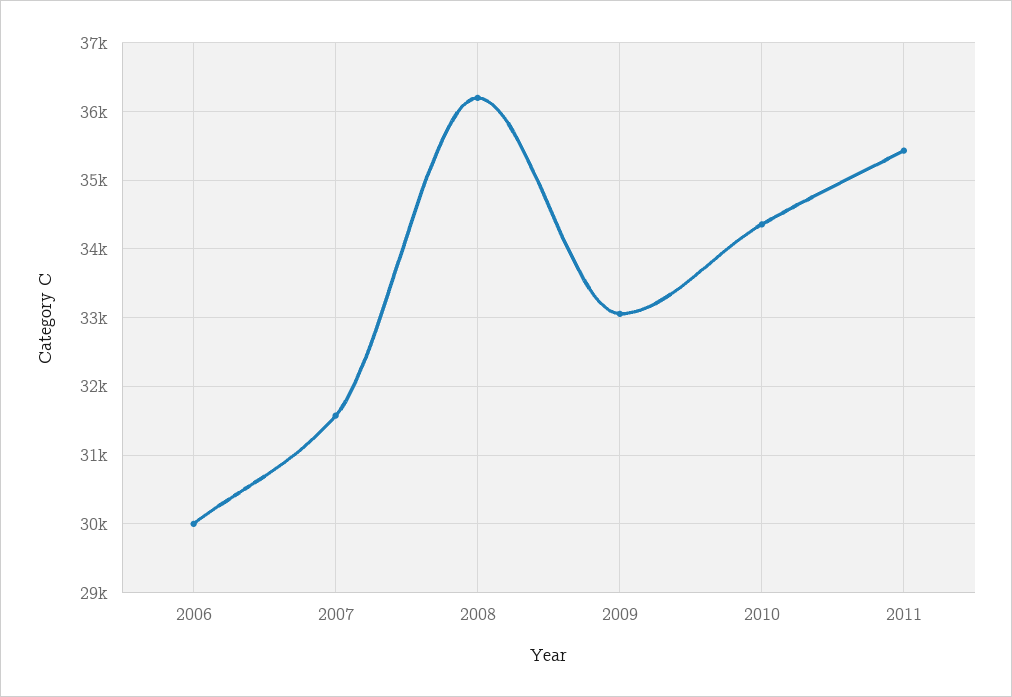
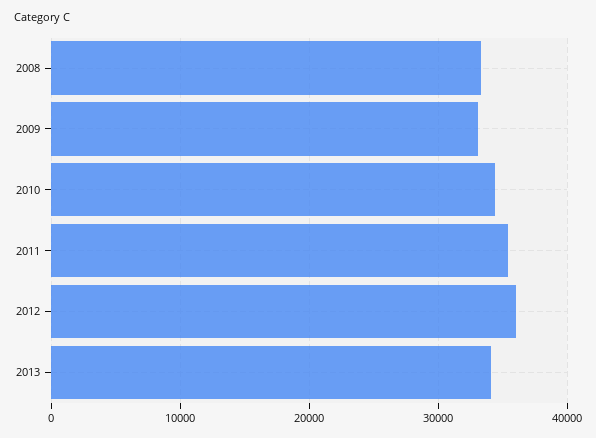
2006: 30000 -> none
2007: 31600 -> none
2008: 36200 -> 33000
2012: none -> 36000
2013: none -> 34000

